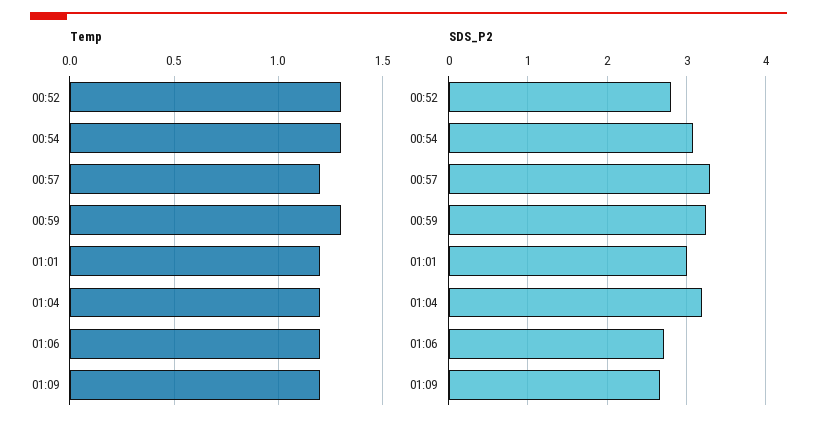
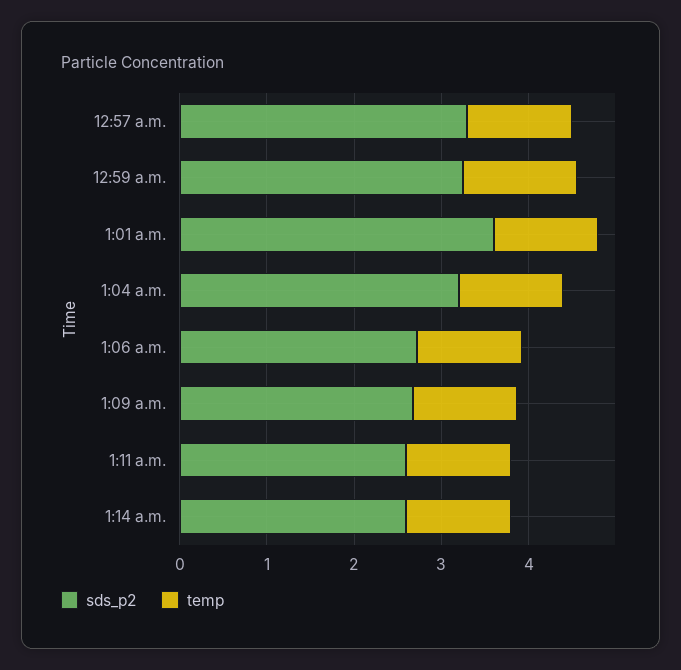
Temp, 00:52: 1.3 -> none
Temp, 00:54: 1.3 -> none
SDS_P2, 00:52: 2.8 -> none
SDS_P2, 00:54: 3.1 -> none
SDS_P2, 01:01: 3 -> 3.6
SDS_P2, 1:11 a.m.: none -> 2.6
Temp, 1:11 a.m.: none -> 1.2
SDS_P2, 1:14 a.m.: none -> 2.6
Temp, 1:14 a.m.: none -> 1.2

